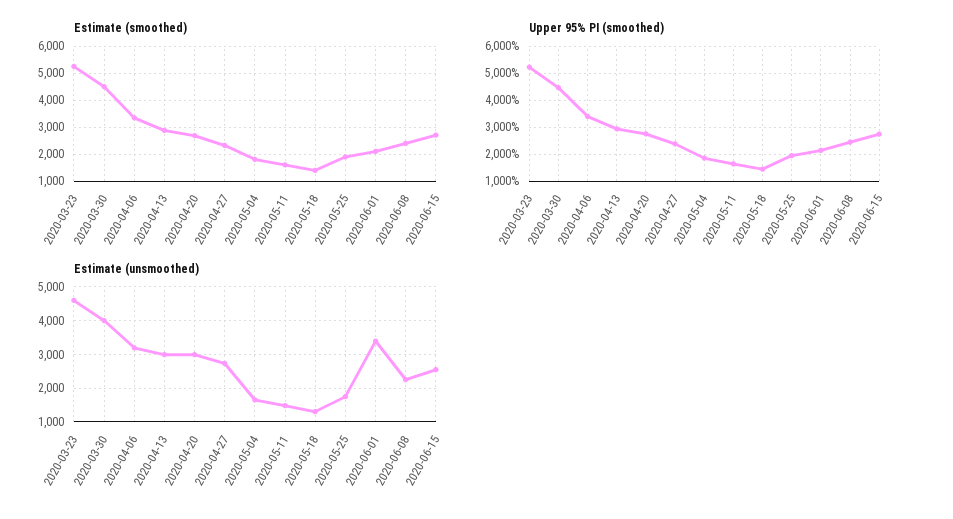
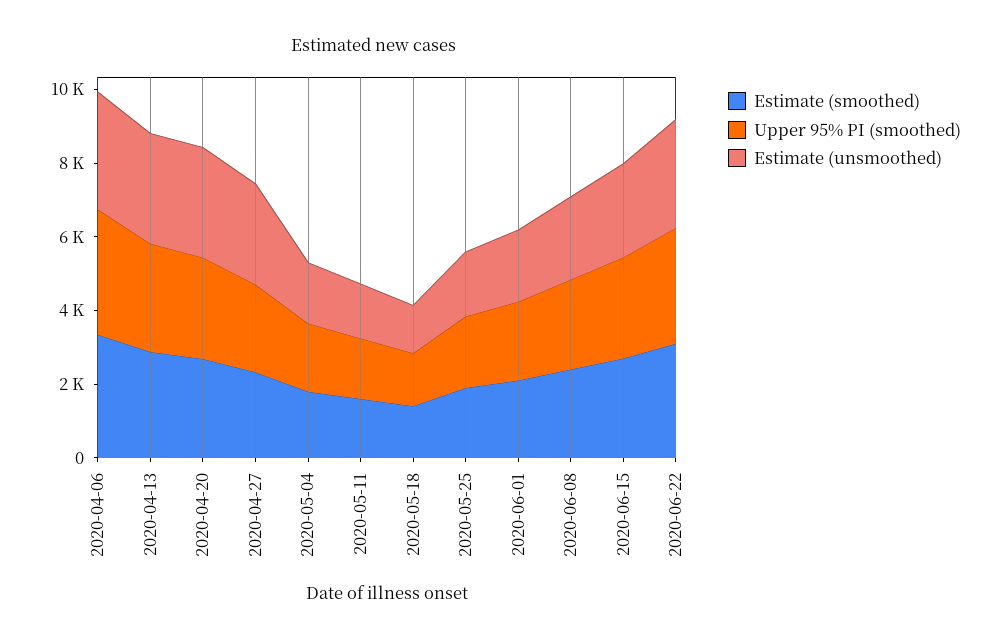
Estimate (smoothed), 2020-03-23: 5250 -> none
Estimate (smoothed), 2020-03-30: 4500 -> none
Upper 95% PI (smoothed), 2020-03-23: 5250 -> none
Upper 95% PI (smoothed), 2020-03-30: 4500 -> none
Estimate (unsmoothed), 2020-03-23: 4600 -> none
Estimate (unsmoothed), 2020-03-30: 4000 -> none
Estimate (unsmoothed), 2020-06-01: 3400 -> 2000
Estimate (smoothed), 2020-06-22: none -> 3000
Upper 95% PI (smoothed), 2020-06-22: none -> 3000
Estimate (unsmoothed), 2020-06-22: none -> 3000

